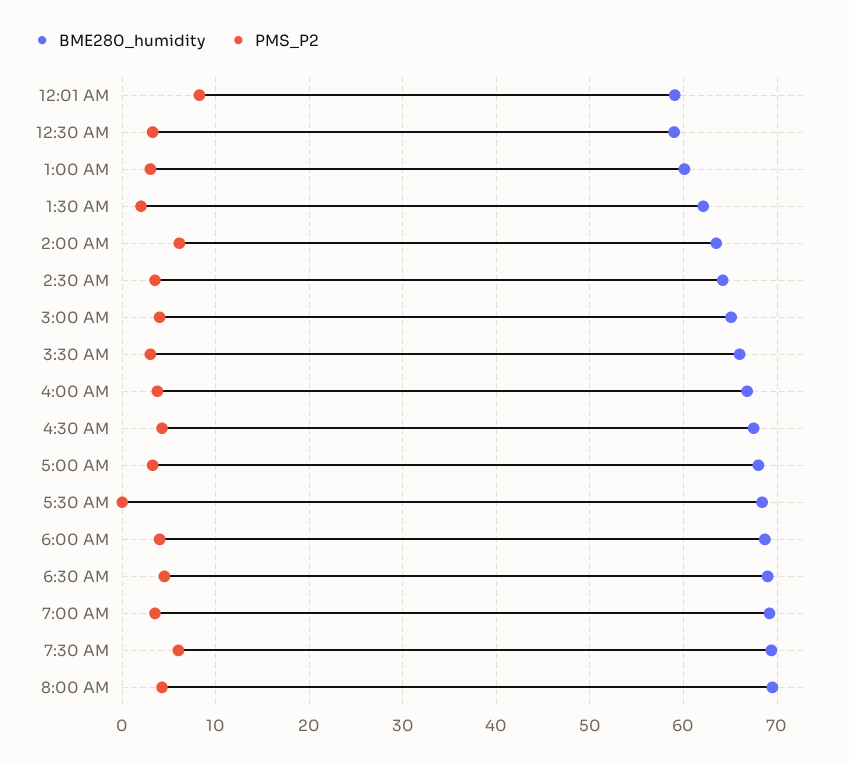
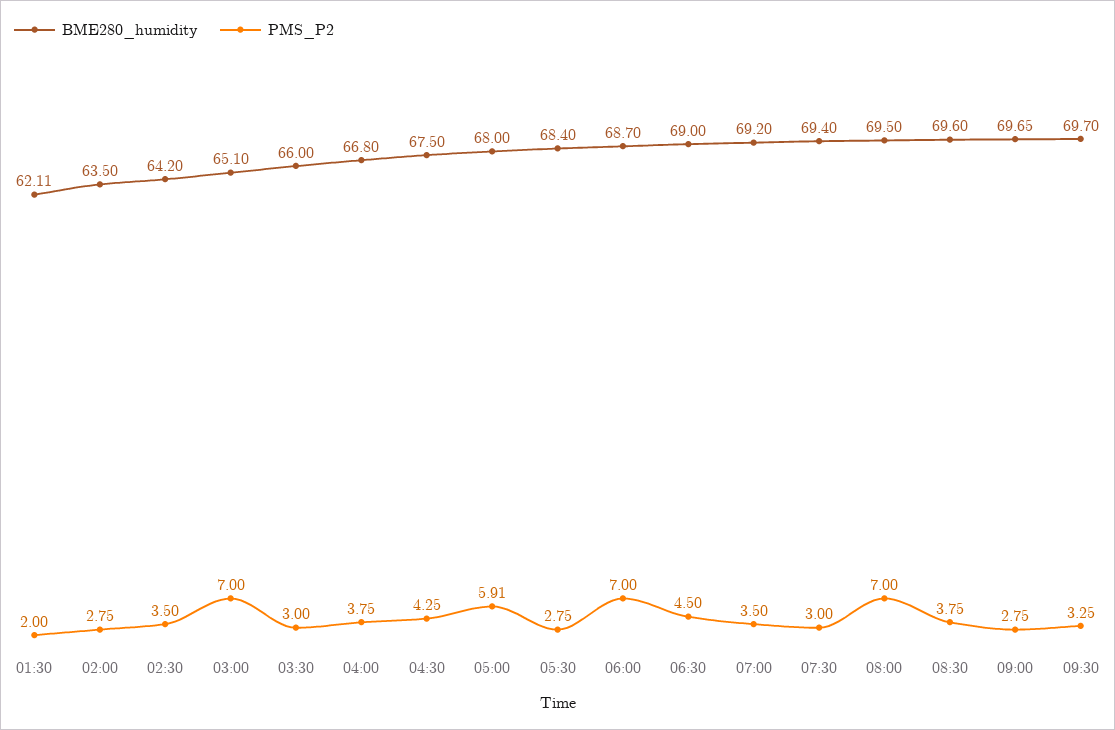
BME280_humidity, 12:01 AM: 59 -> none
PMS_P2, 12:01 AM: 8 -> none
BME280_humidity, 12:30 AM: 59 -> none
PMS_P2, 12:30 AM: 3 -> none
BME280_humidity, 1:00 AM: 60 -> none
PMS_P2, 1:00 AM: 3 -> none
PMS_P2, 2:00 AM: 6 -> 2.75
PMS_P2, 3:00 AM: 4 -> 7
PMS_P2, 5:00 AM: 3 -> 5.91
PMS_P2, 5:30 AM: 0 -> 2.75
PMS_P2, 6:00 AM: 4 -> 7
PMS_P2, 7:30 AM: 6 -> 3
PMS_P2, 8:00 AM: 4 -> 7
BME280_humidity, 08:30: none -> 69.6
PMS_P2, 08:30: none -> 3.75
BME280_humidity, 09:00: none -> 69.65
PMS_P2, 09:00: none -> 2.75
BME280_humidity, 09:30: none -> 69.7
PMS_P2, 09:30: none -> 3.25

